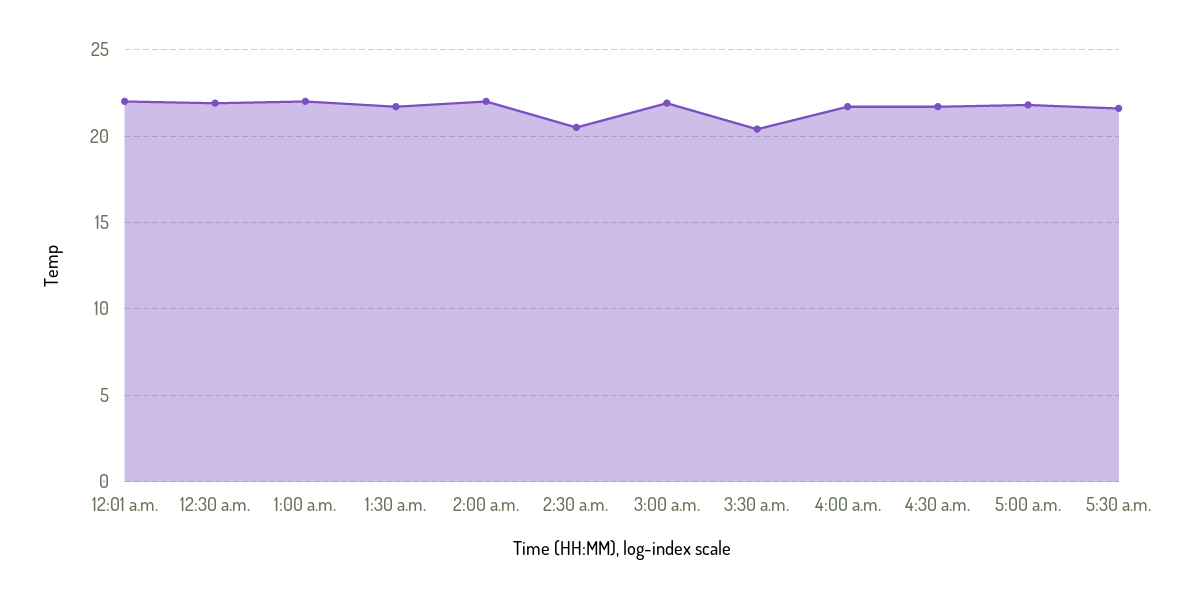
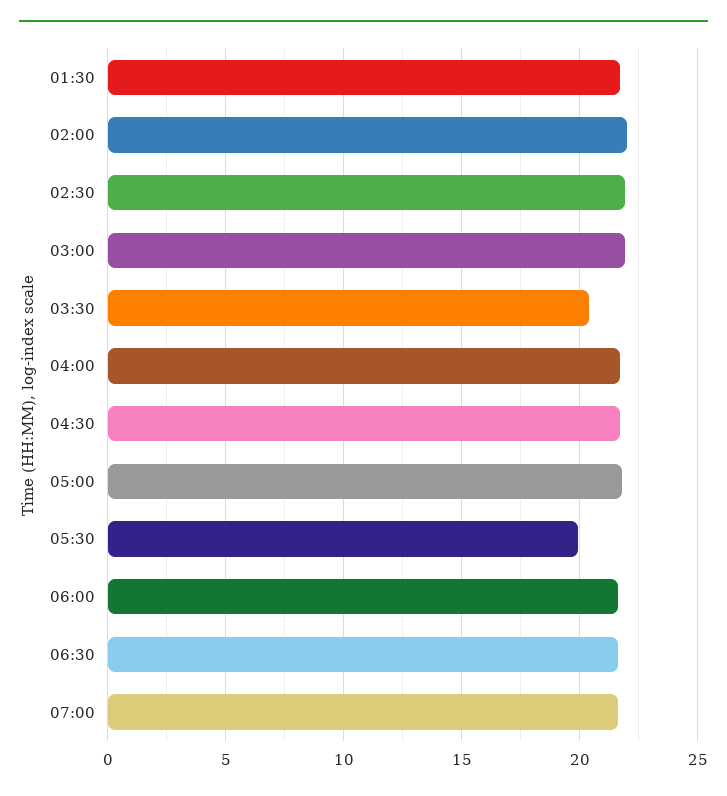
12:01 a.m.: 22 -> none
12:30 a.m.: 22 -> none
1:00 a.m.: 22 -> none
2:30 a.m.: 20.5 -> 22
5:30 a.m.: 21.5 -> 20
06:00: none -> 21.5
06:30: none -> 21.5
07:00: none -> 21.5

